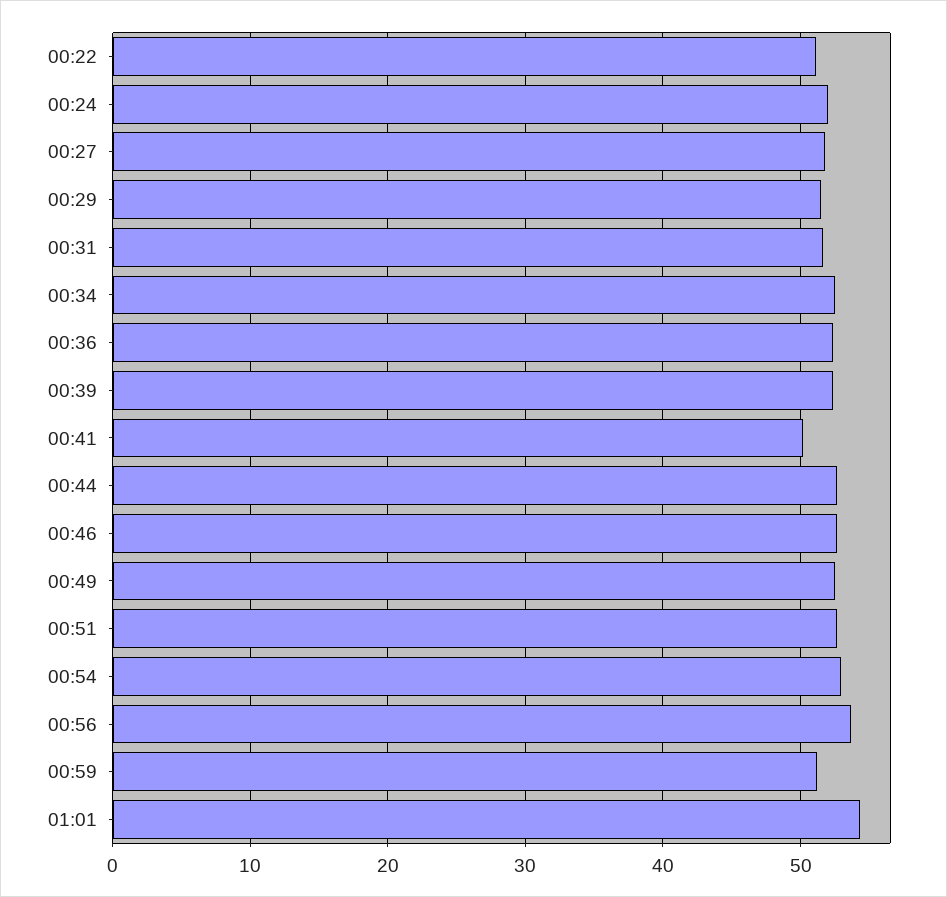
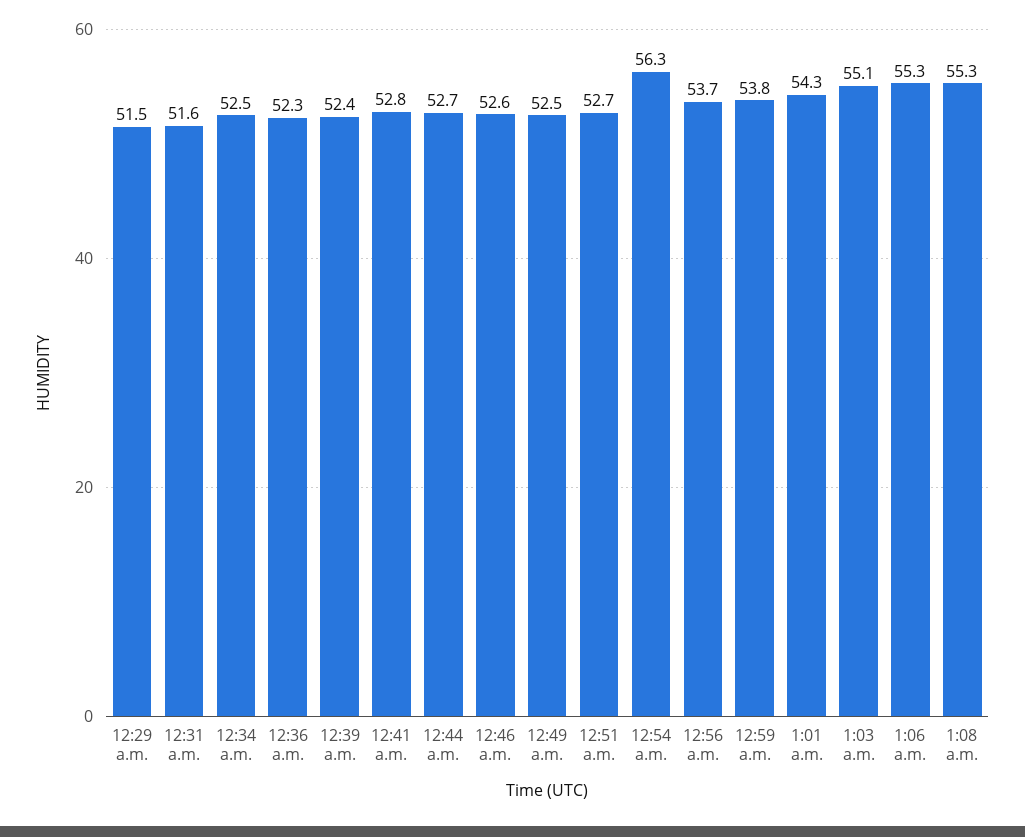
00:22: 51 -> none
00:24: 52 -> none
00:27: 52 -> none
00:41: 50 -> 52.8
00:54: 53 -> 56.3
00:59: 51 -> 53.8
1:03 a.m.: none -> 55.1
1:06 a.m.: none -> 55.3
1:08 a.m.: none -> 55.3

